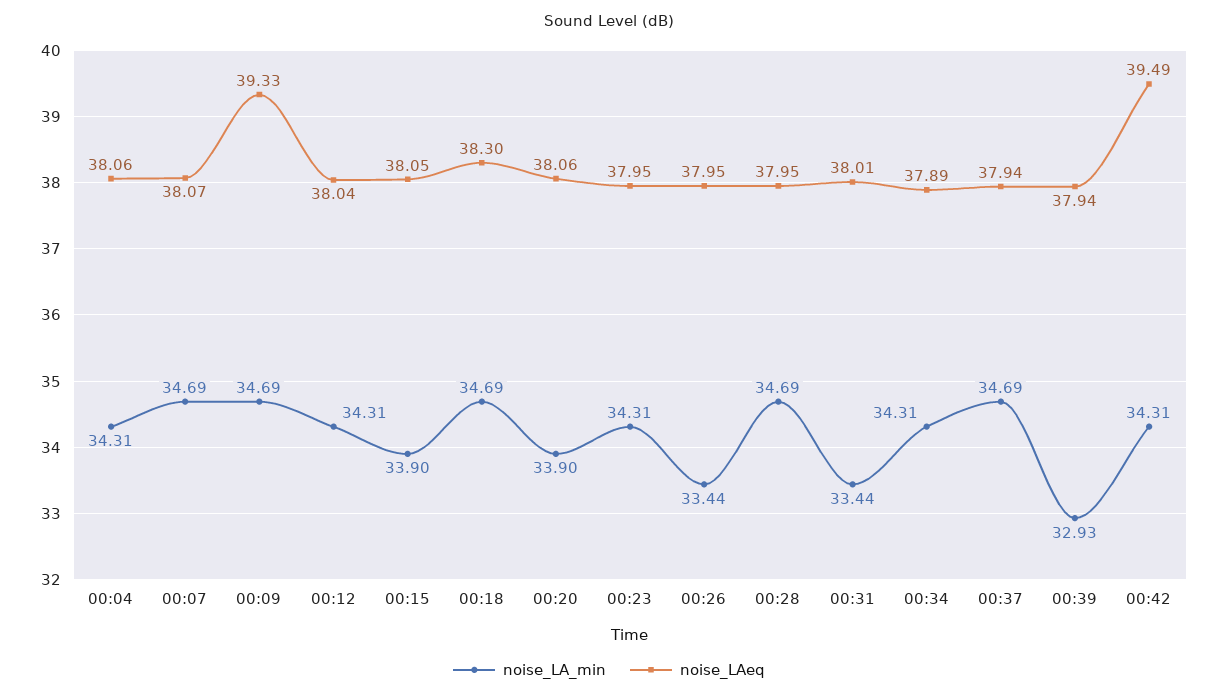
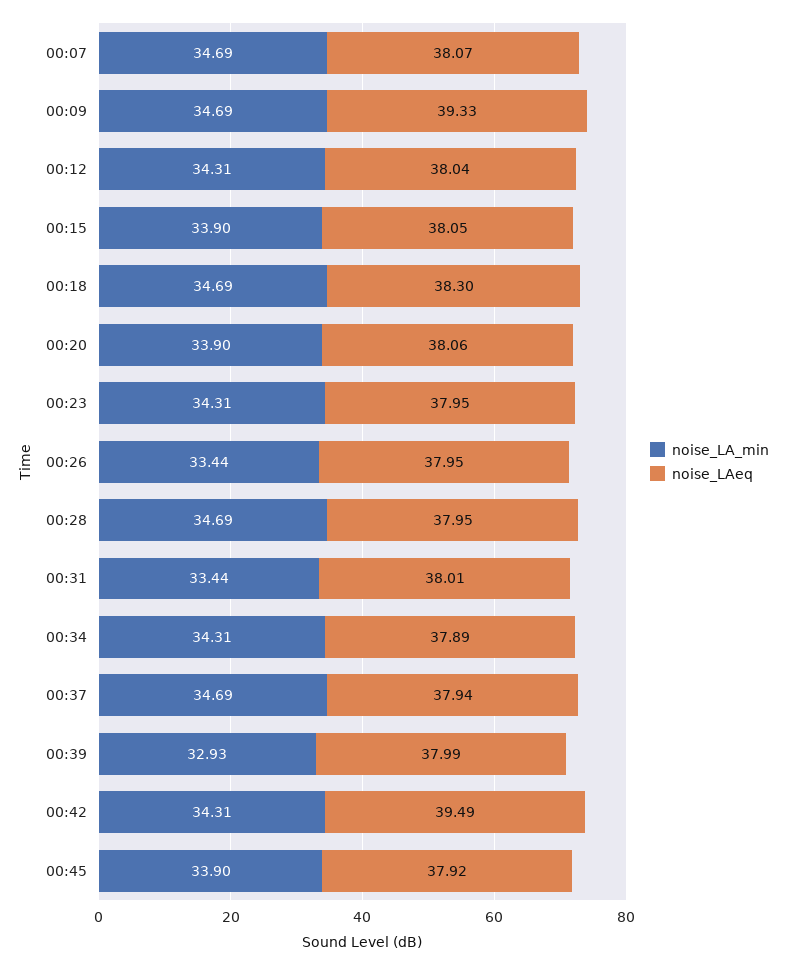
noise_LA_min, 00:04: 34.31 -> none
noise_LAeq, 00:04: 38.06 -> none
noise_LAeq, 00:39: 37.94 -> 37.99
noise_LA_min, 00:45: none -> 33.9
noise_LAeq, 00:45: none -> 37.92

